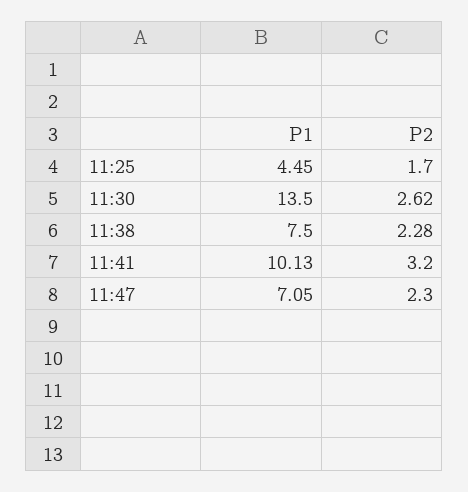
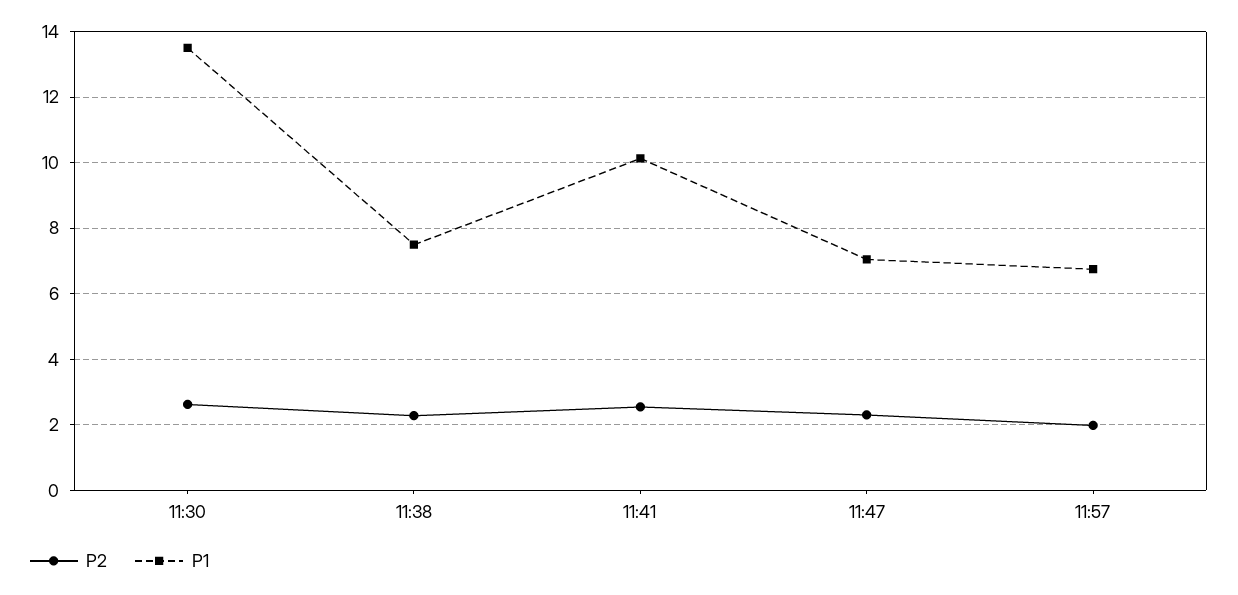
P1, 11:25: 4.45 -> none
P2, 11:25: 1.7 -> none
P2, 11:41: 3.2 -> 2.6
P2, 11:57: none -> 2
P1, 11:57: none -> 6.8

